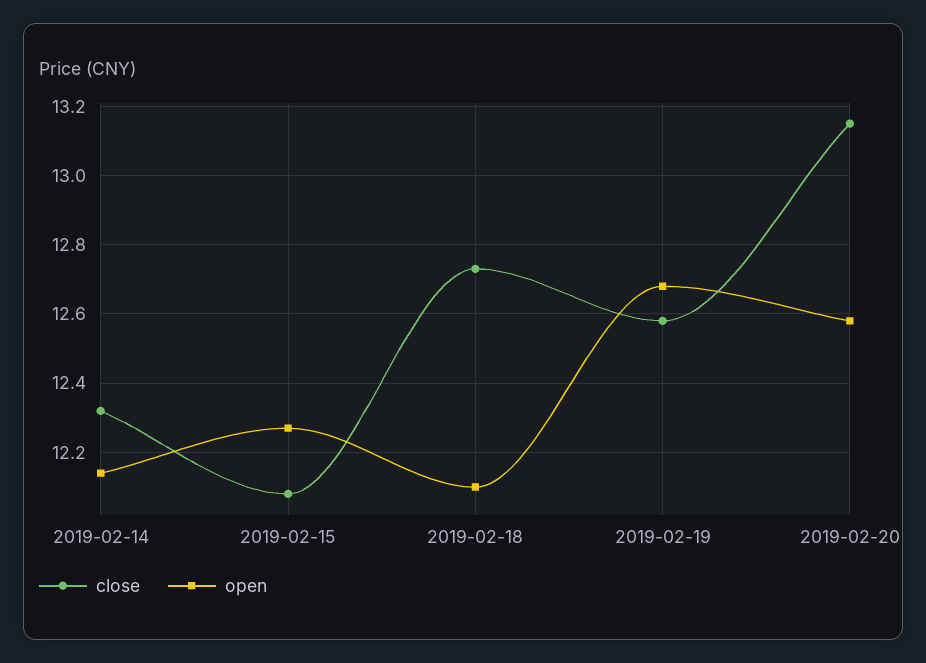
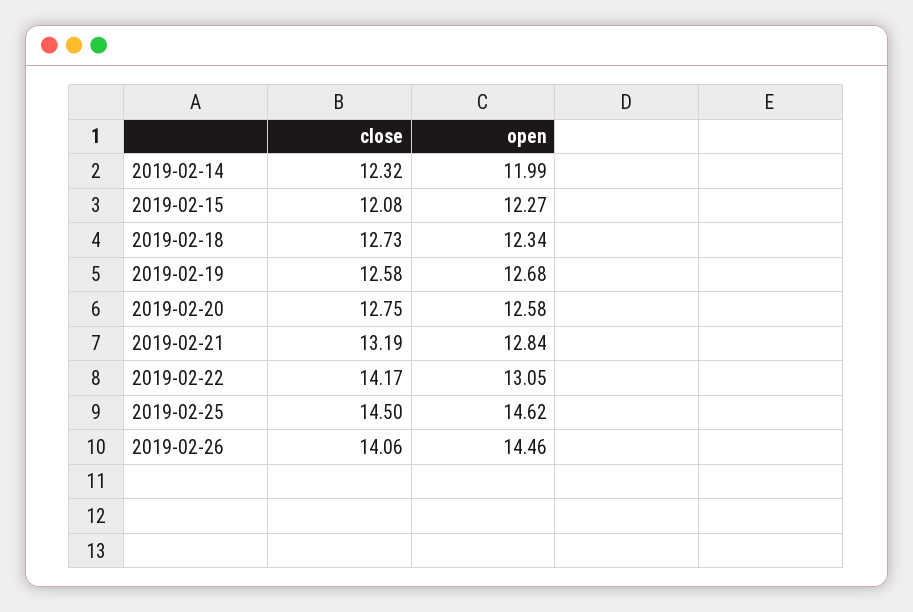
open, 2019-02-14: 12.15 -> 11.99
open, 2019-02-18: 12.1 -> 12.34
close, 2019-02-20: 13.15 -> 12.75
close, 2019-02-21: none -> 13.19
open, 2019-02-21: none -> 12.84
close, 2019-02-22: none -> 14.17
open, 2019-02-22: none -> 13.05
close, 2019-02-25: none -> 14.5
open, 2019-02-25: none -> 14.62
close, 2019-02-26: none -> 14.06
open, 2019-02-26: none -> 14.46

